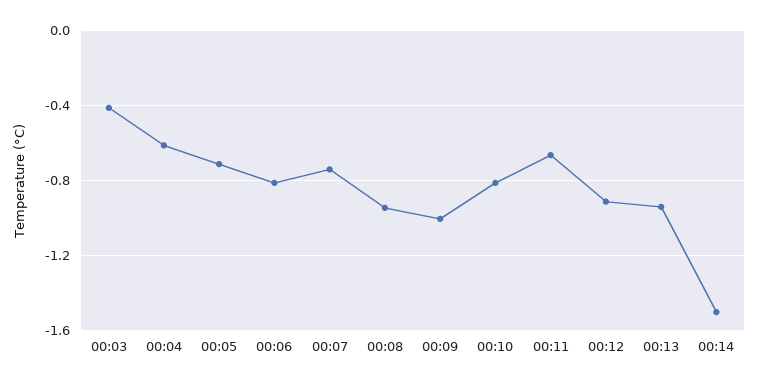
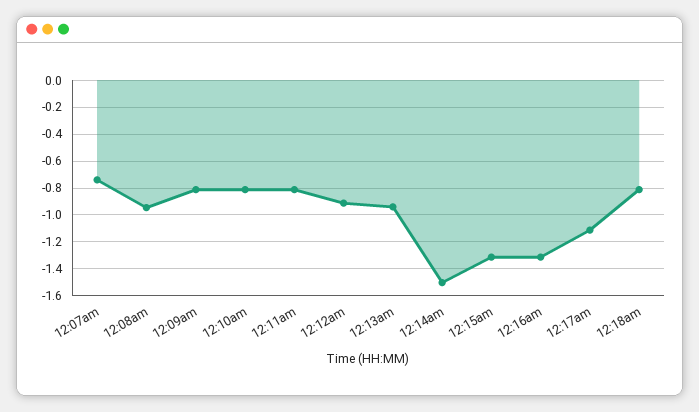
00:03: -0.4 -> none
00:04: -0.6 -> none
00:05: -0.7 -> none
00:06: -0.8 -> none
00:09: -1 -> -0.8
00:11: -0.65 -> -0.8
12:15am: none -> -1.3
12:16am: none -> -1.3
12:17am: none -> -1.1
12:18am: none -> -0.8

